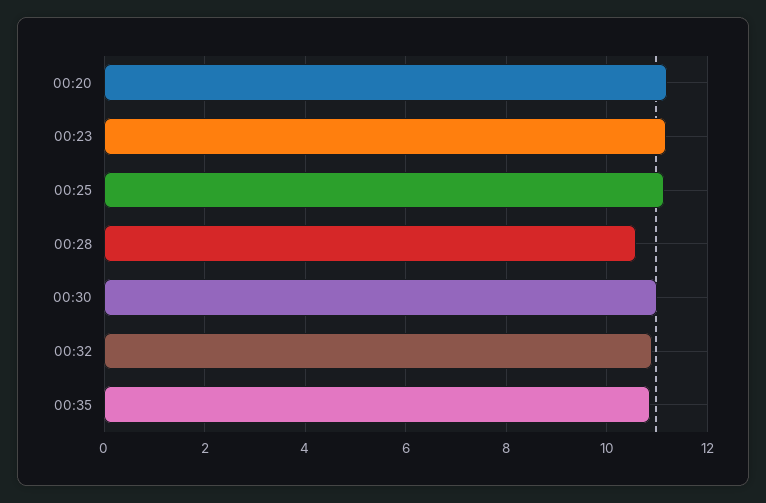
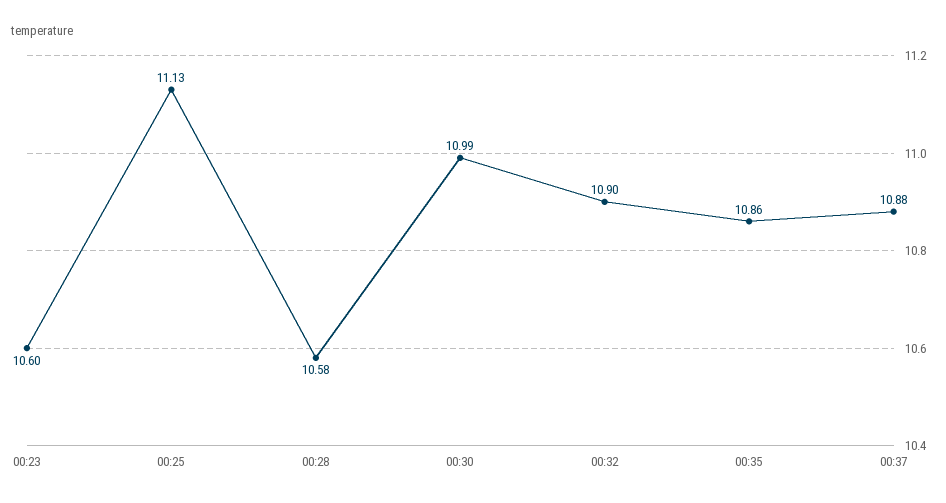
00:20: 11.2 -> none
00:23: 11.2 -> 10.6
00:37: none -> 10.88

